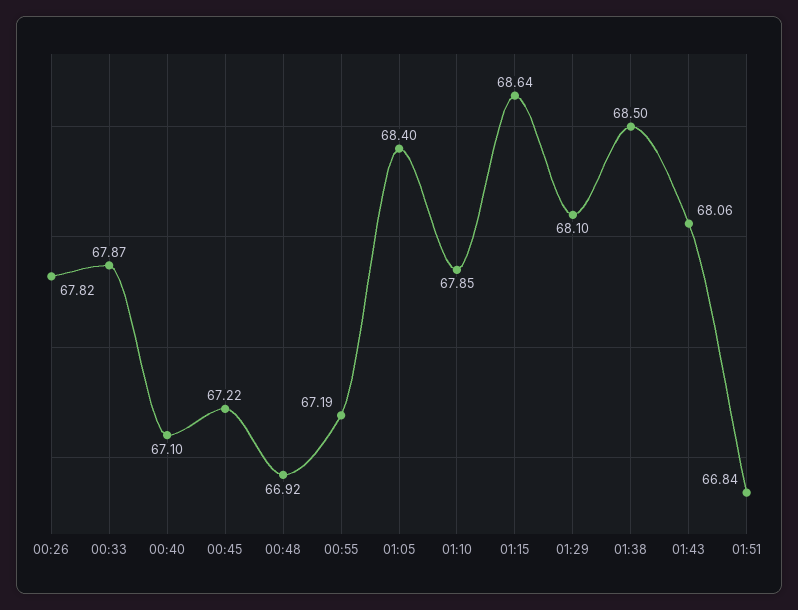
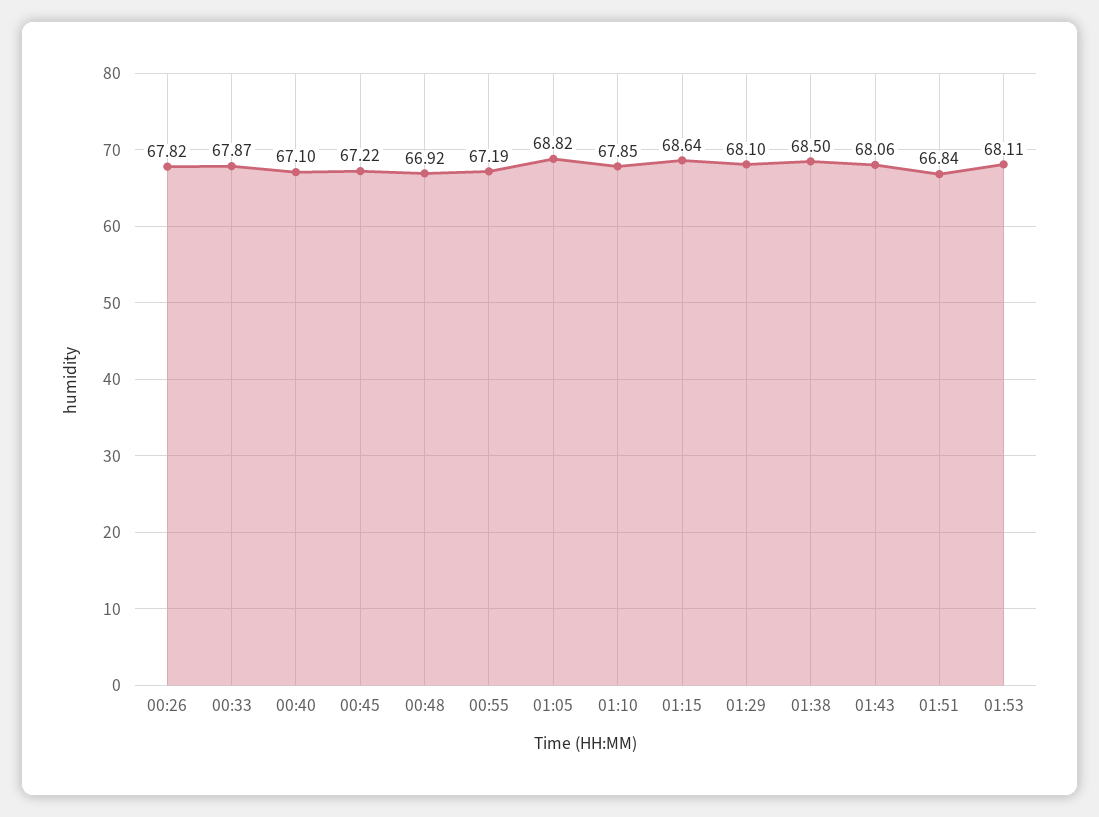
01:05: 68.4 -> 68.82
01:53: none -> 68.11

